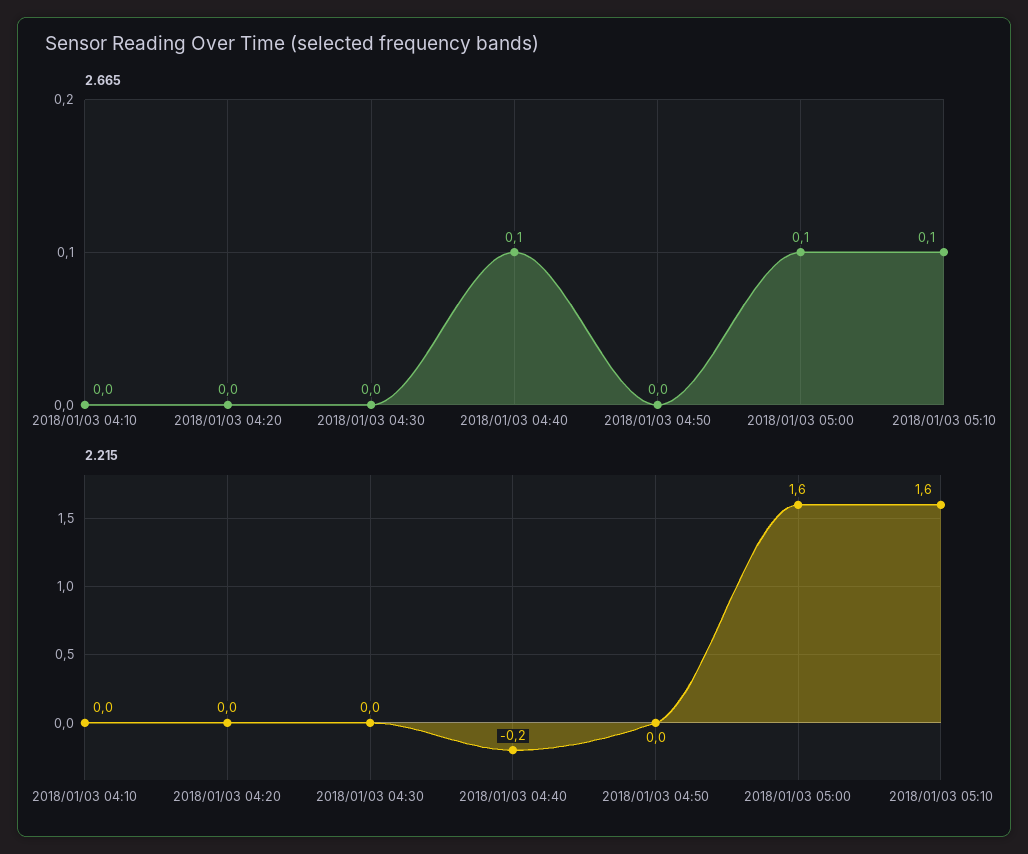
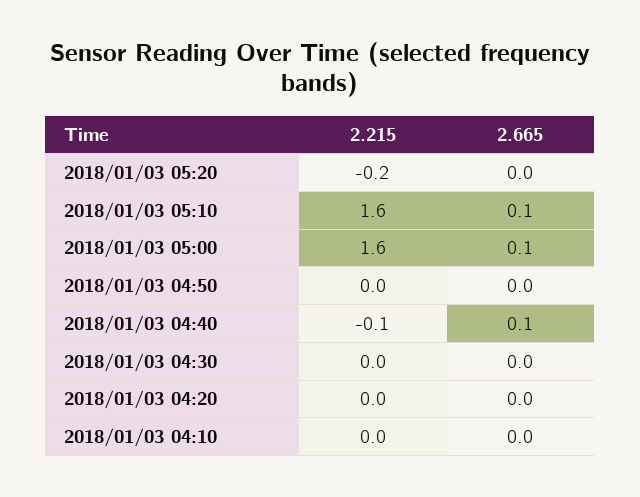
2.215, 2018/01/03 04:40: -0.2 -> -0.1
2.215, 2018/01/03 05:20: none -> -0.2
2.665, 2018/01/03 05:20: none -> 0

